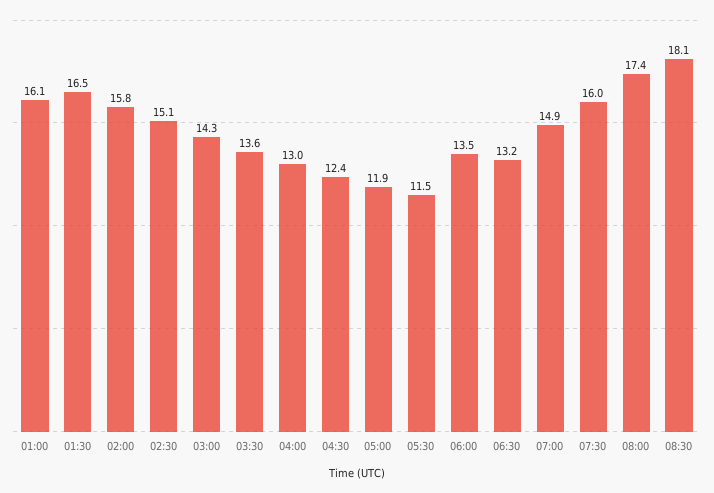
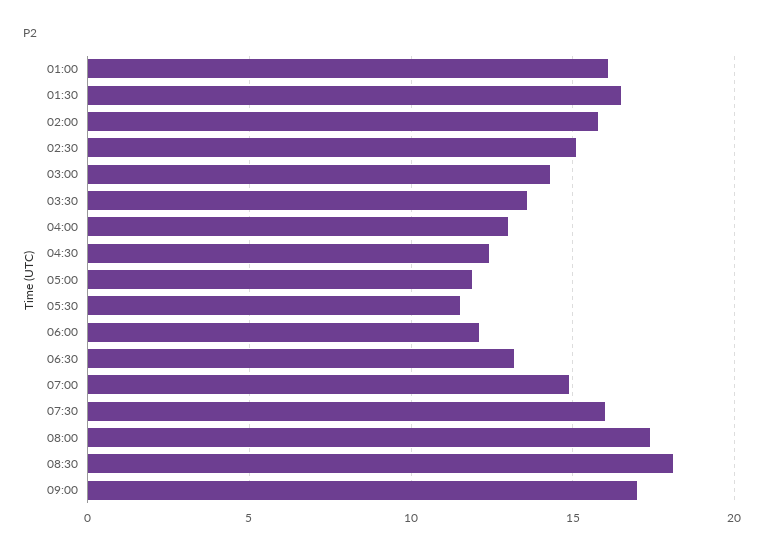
06:00: 13.5 -> 12
09:00: none -> 17

